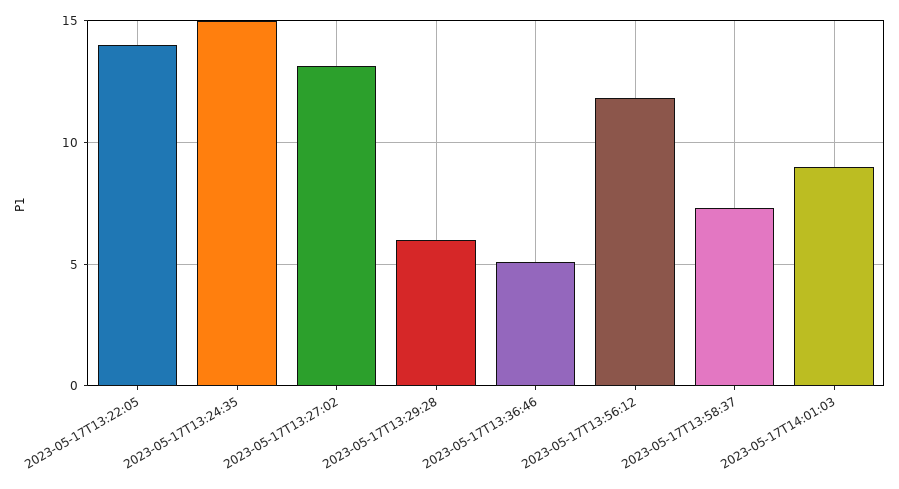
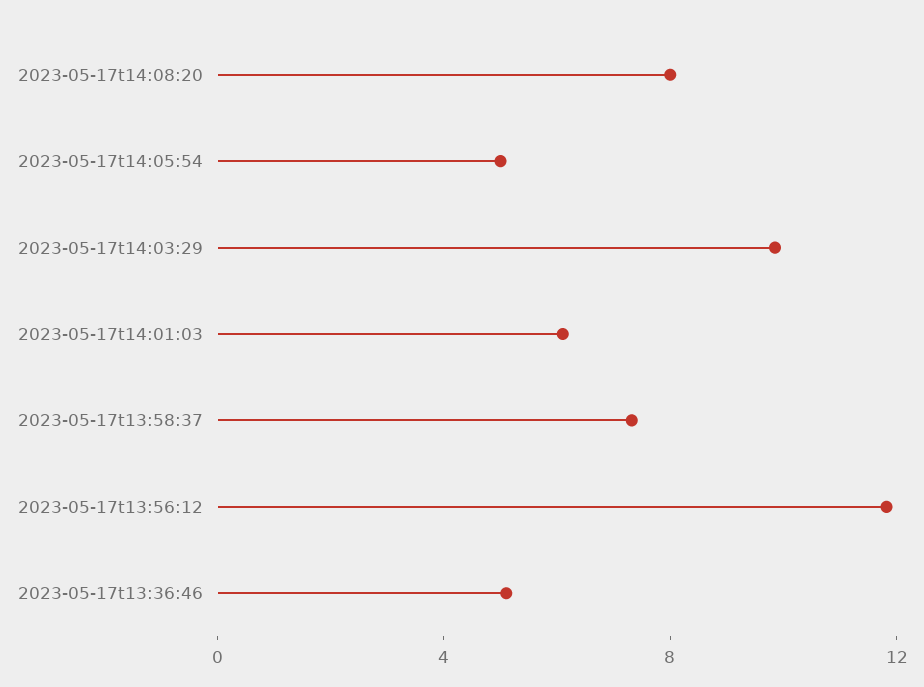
2023-05-17T13:22:05: 14 -> none
2023-05-17T13:24:35: 15 -> none
2023-05-17T13:27:02: 13 -> none
2023-05-17T13:29:28: 6 -> none
2023-05-17T14:01:03: 9 -> 6
2023-05-17t14:08:20: none -> 8
2023-05-17t14:05:54: none -> 5
2023-05-17t14:03:29: none -> 10

